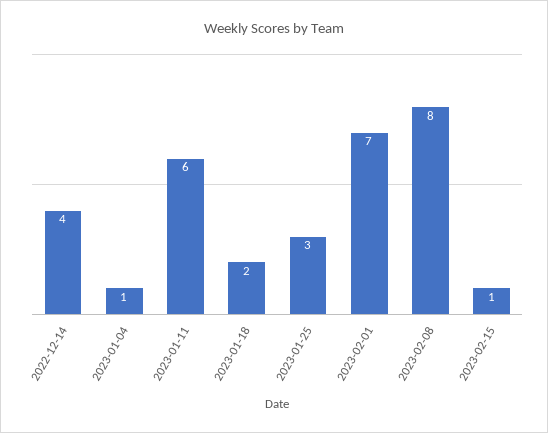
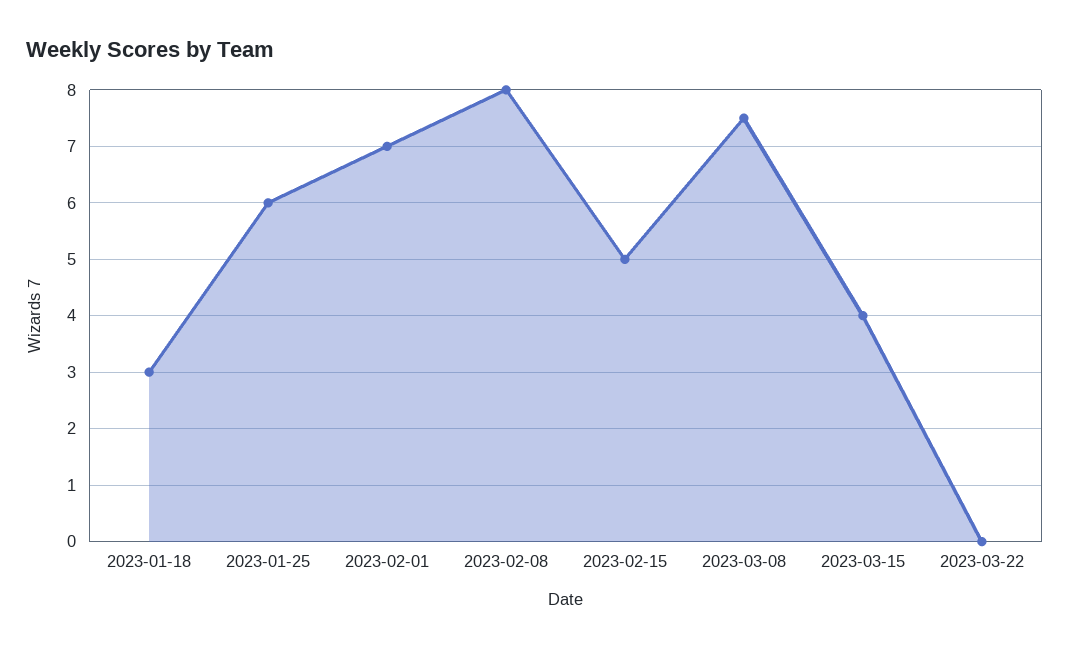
2022-12-14: 4 -> none
2023-01-04: 1 -> none
2023-01-11: 6 -> none
2023-01-18: 2 -> 3
2023-01-25: 3 -> 6
2023-02-15: 1 -> 5
2023-03-08: none -> 7.5
2023-03-15: none -> 4
2023-03-22: none -> 0

